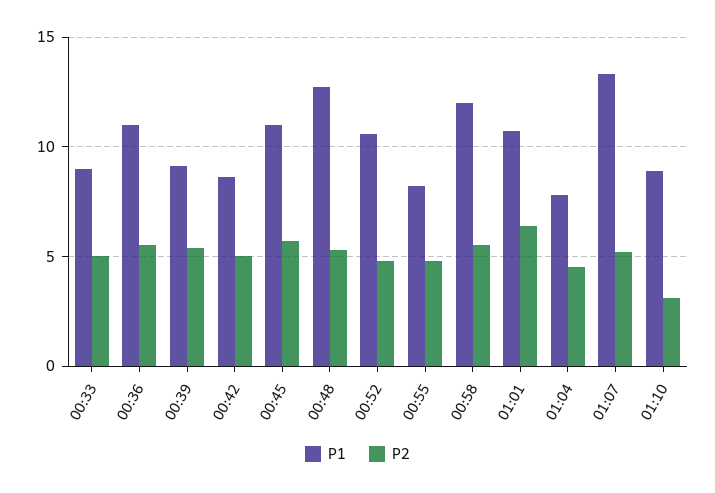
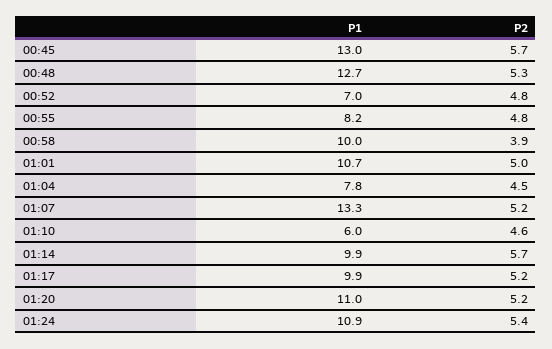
P1, 00:33: 9 -> none
P2, 00:33: 5 -> none
P1, 00:36: 11 -> none
P2, 00:36: 5.5 -> none
P1, 00:39: 9 -> none
P2, 00:39: 5.5 -> none
P1, 00:42: 8.5 -> none
P2, 00:42: 5 -> none
P1, 00:45: 11 -> 13
P1, 00:52: 10.5 -> 7
P1, 00:58: 12 -> 10
P2, 00:58: 5.5 -> 3.9
P2, 01:01: 6.5 -> 5
P1, 01:10: 9 -> 6
P2, 01:10: 3 -> 4.6
P1, 01:14: none -> 9.9
P2, 01:14: none -> 5.7
P1, 01:17: none -> 9.9
P2, 01:17: none -> 5.2
P1, 01:20: none -> 11
P2, 01:20: none -> 5.2
P1, 01:24: none -> 10.9
P2, 01:24: none -> 5.4

